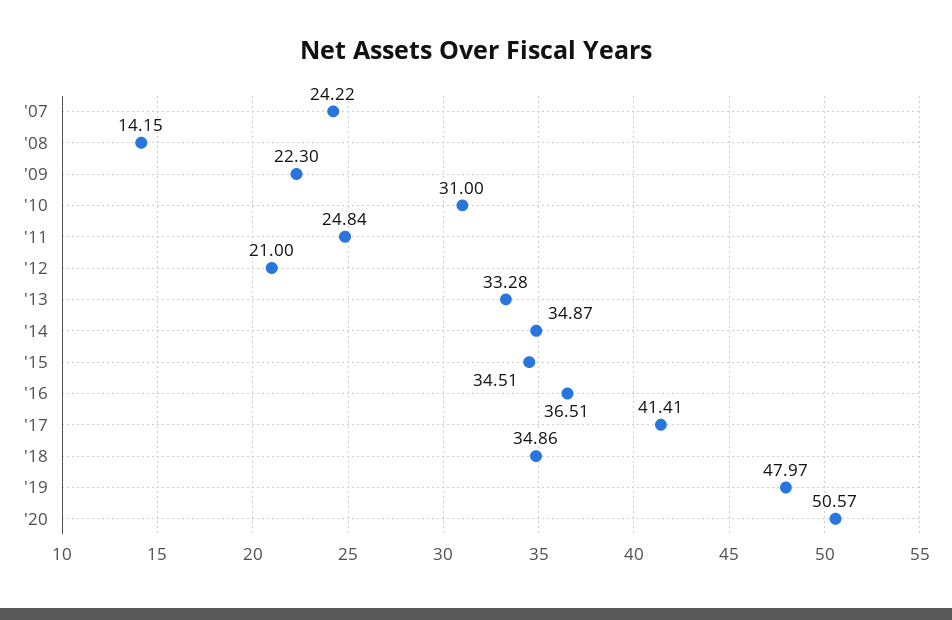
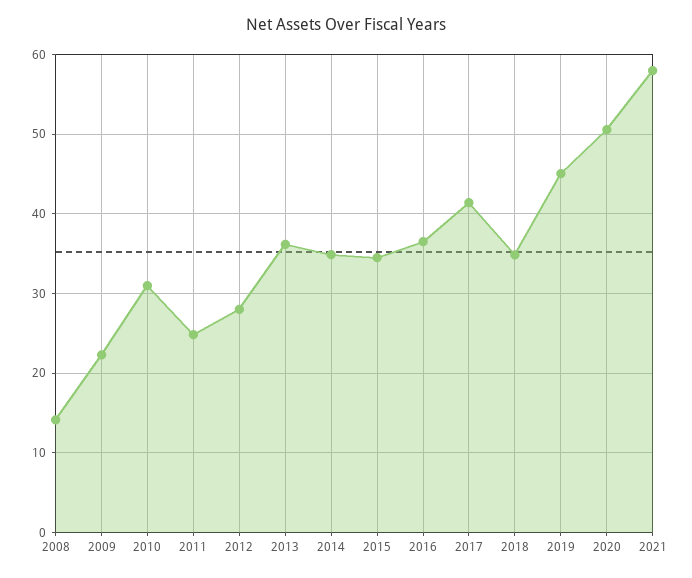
'07: 24.22 -> none
'12: 21 -> 28
'13: 33.28 -> 36
'19: 47.97 -> 45
2021: none -> 58

